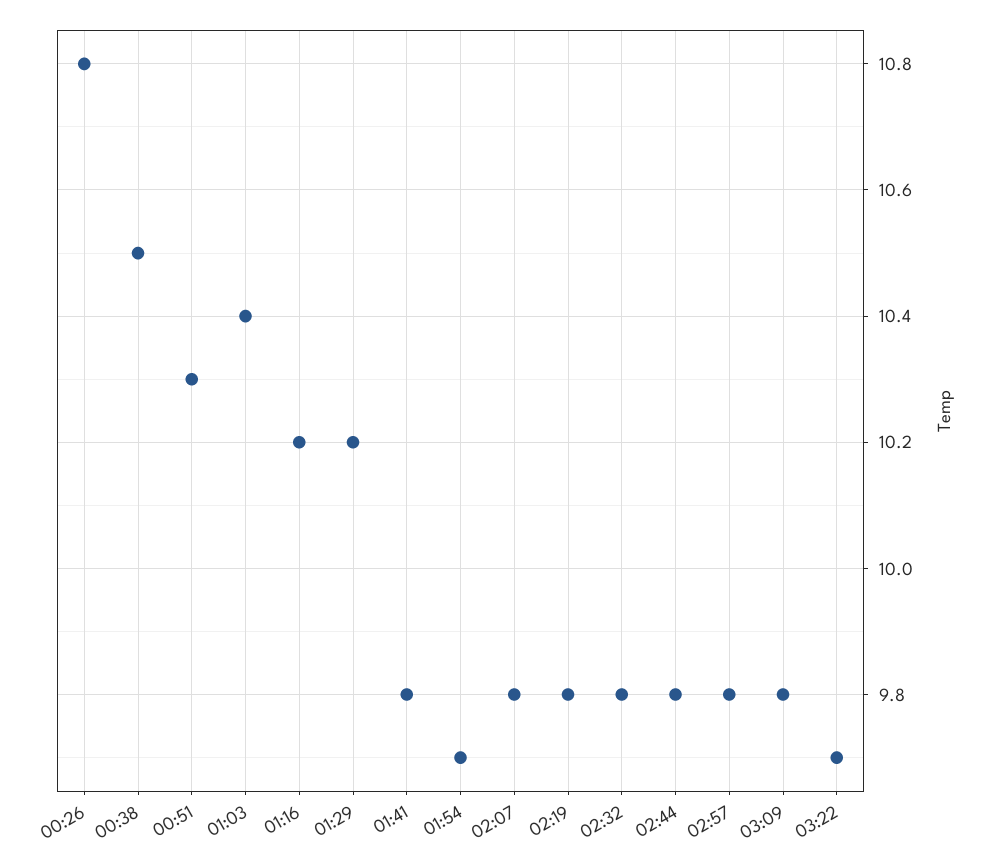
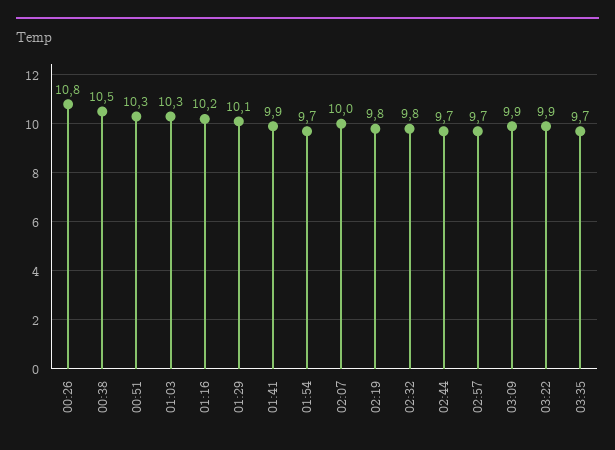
01:03: 10.4 -> 10.3
01:29: 10.2 -> 10.1
01:41: 9.8 -> 9.9
02:07: 9.8 -> 10
02:44: 9.8 -> 9.7
02:57: 9.8 -> 9.7
03:09: 9.8 -> 9.9
03:22: 9.7 -> 9.9
03:35: none -> 9.7

